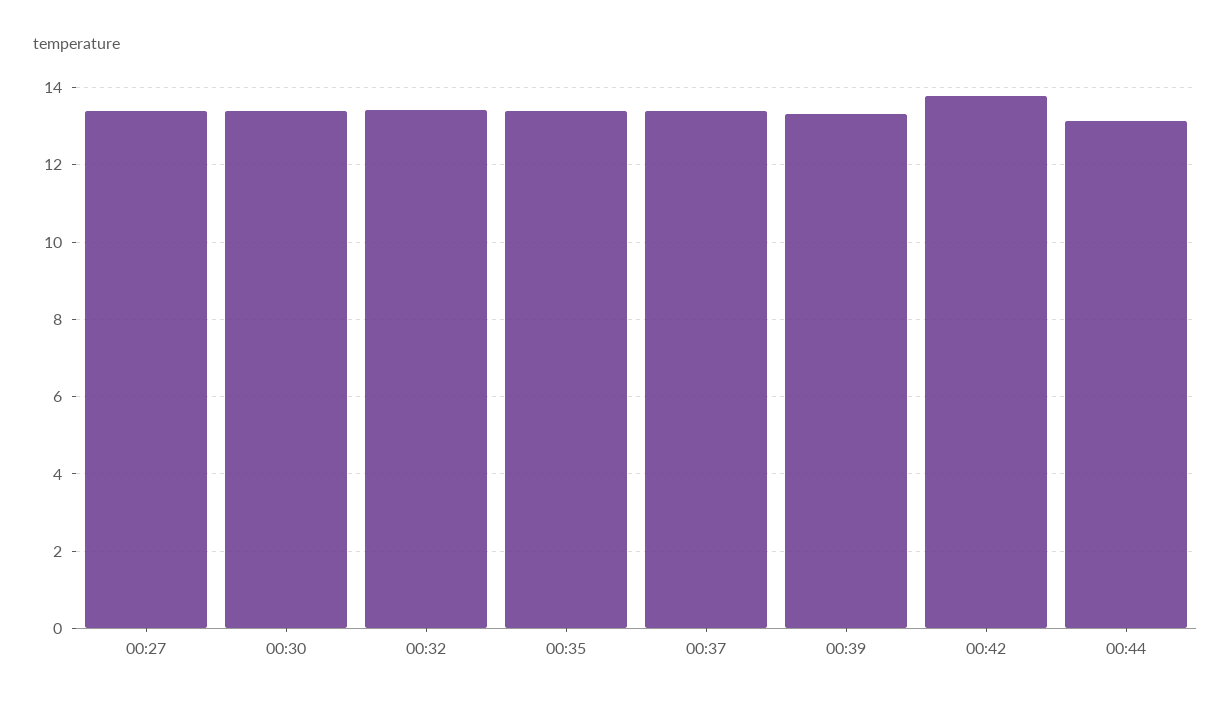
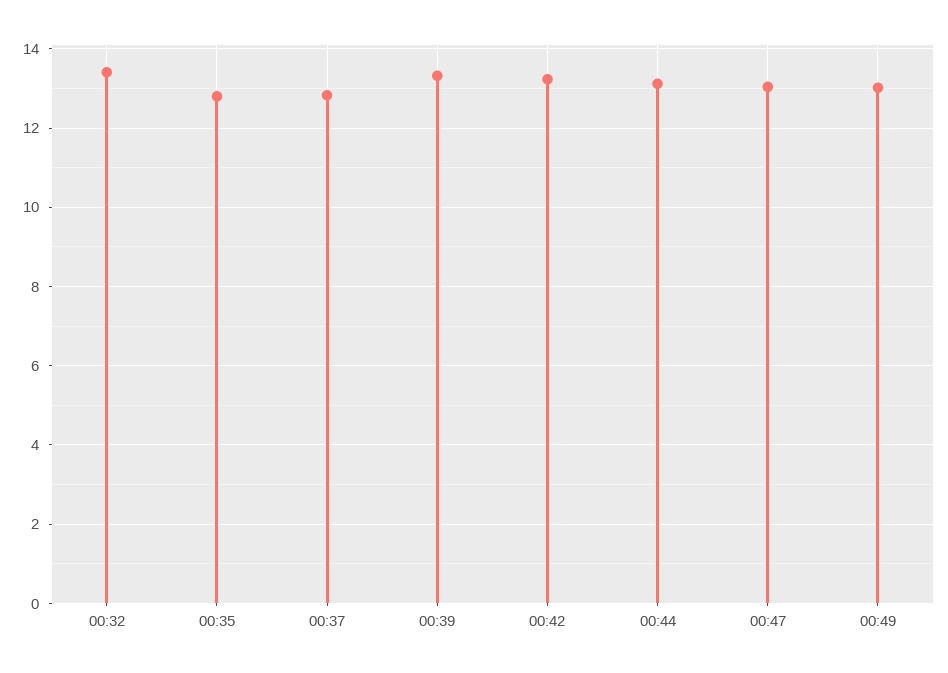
00:27: 13.4 -> none
00:30: 13.4 -> none
00:35: 13.4 -> 12.8
00:37: 13.4 -> 12.8
00:42: 13.8 -> 13.2
00:47: none -> 13
00:49: none -> 13

